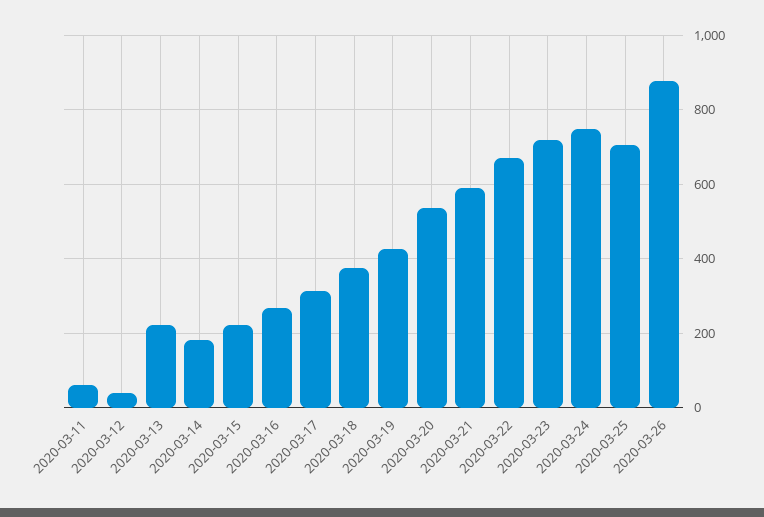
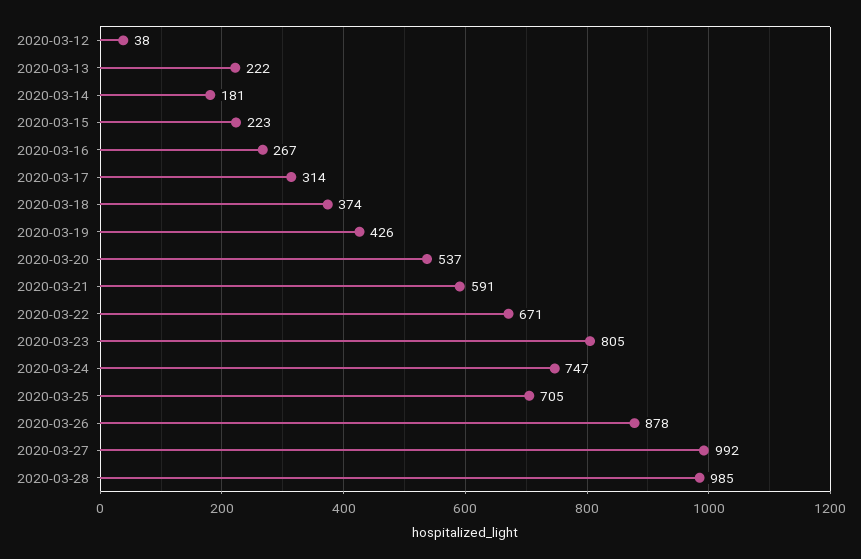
2020-03-11: 60 -> none
2020-03-23: 720 -> 805
2020-03-27: none -> 992
2020-03-28: none -> 985

